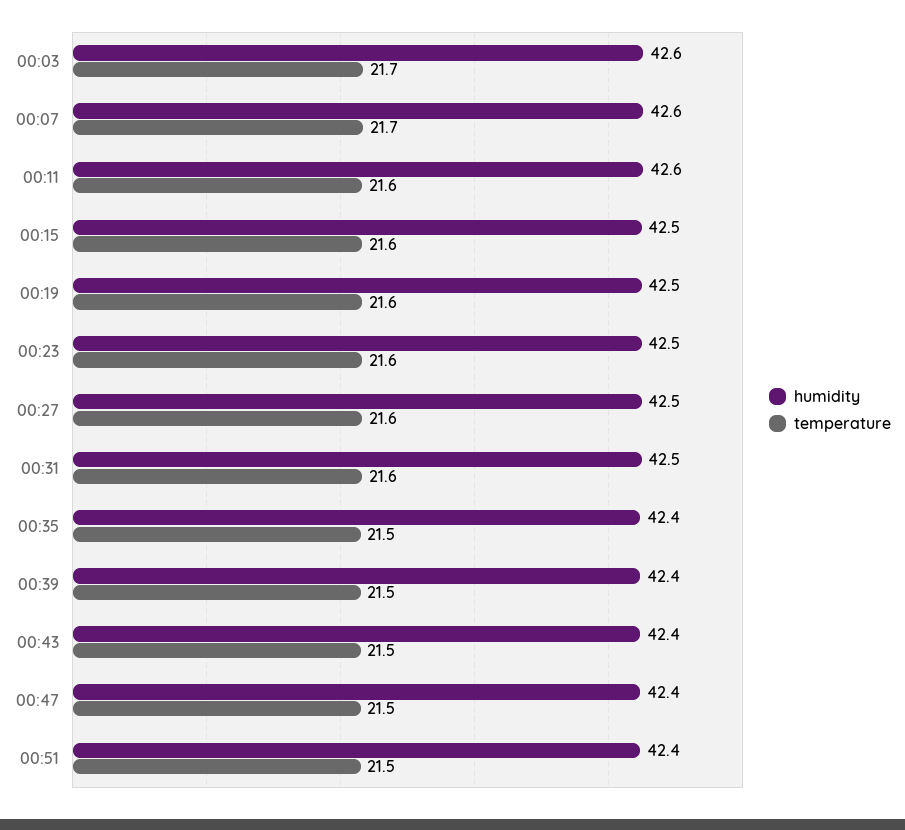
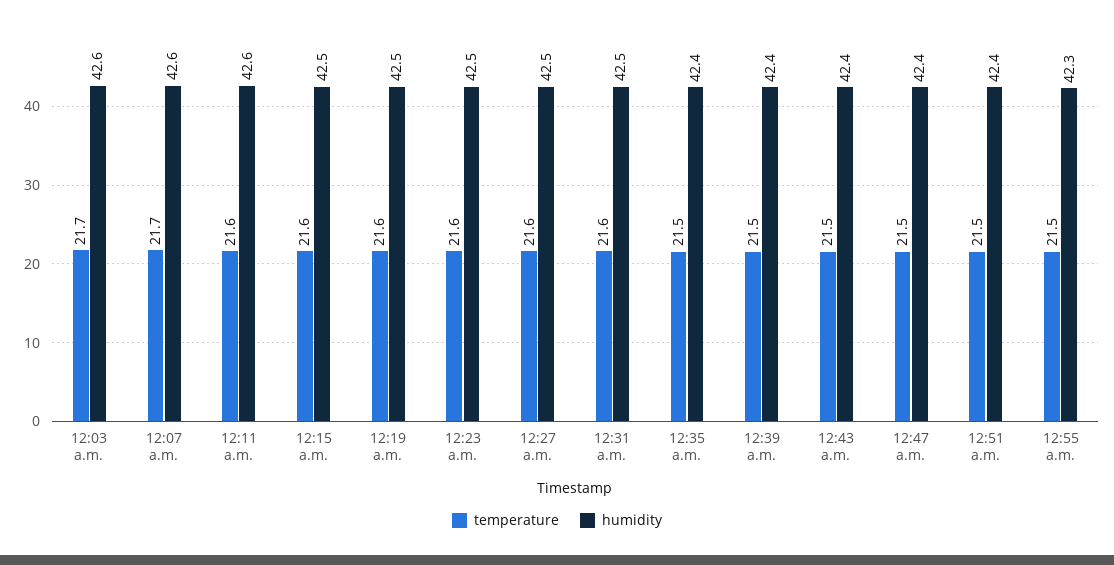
temperature, 12:55 a.m.: none -> 21.5
humidity, 12:55 a.m.: none -> 42.3

